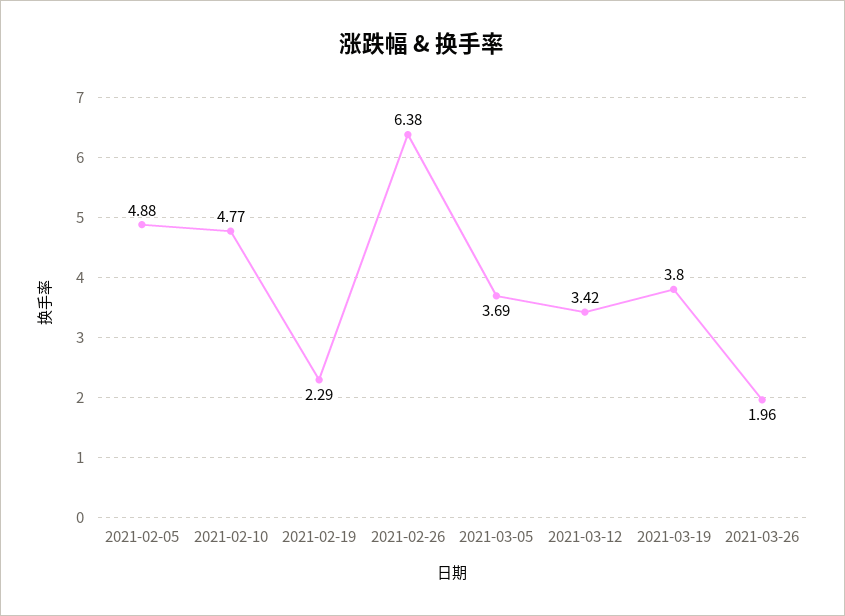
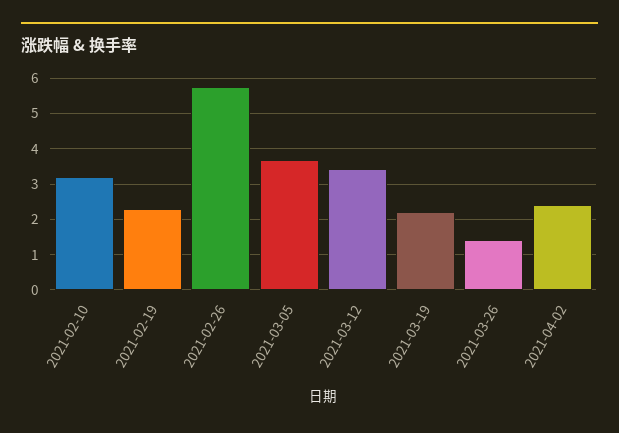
2021-02-05: 4.88 -> none
2021-02-10: 4.77 -> 3.2
2021-02-26: 6.38 -> 5.8
2021-03-19: 3.8 -> 2.2
2021-03-26: 1.96 -> 1.4
2021-04-02: none -> 2.4

